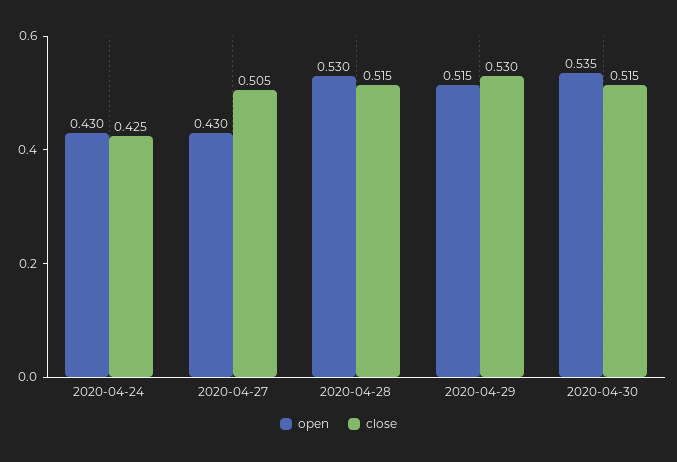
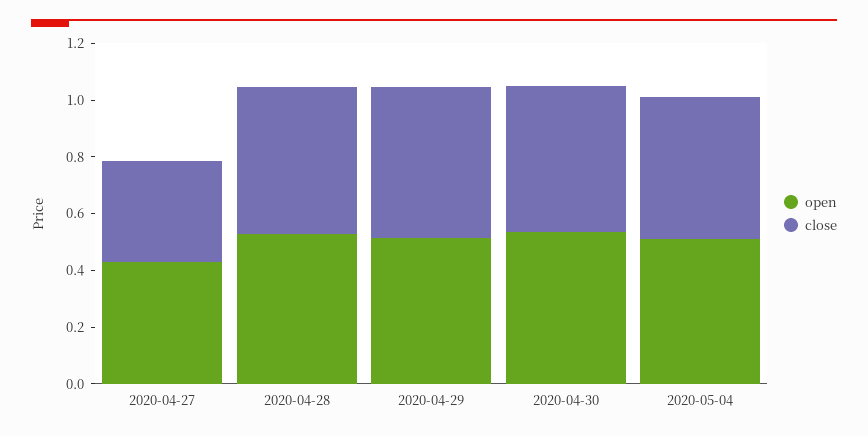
open, 2020-04-24: 0.43 -> none
close, 2020-04-24: 0.425 -> none
close, 2020-04-27: 0.505 -> 0.35
open, 2020-05-04: none -> 0.5
close, 2020-05-04: none -> 0.5

